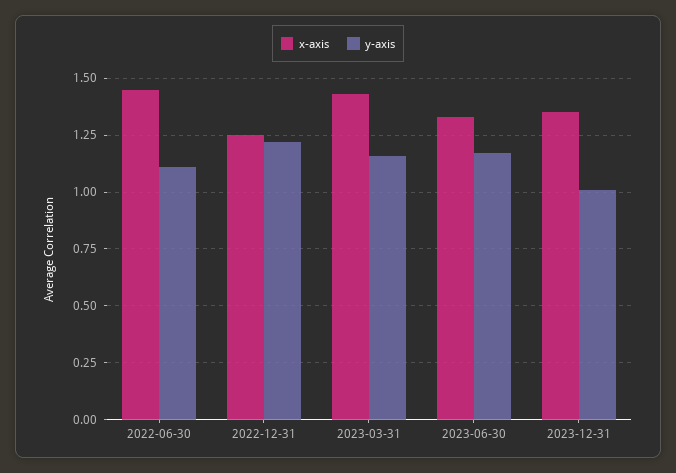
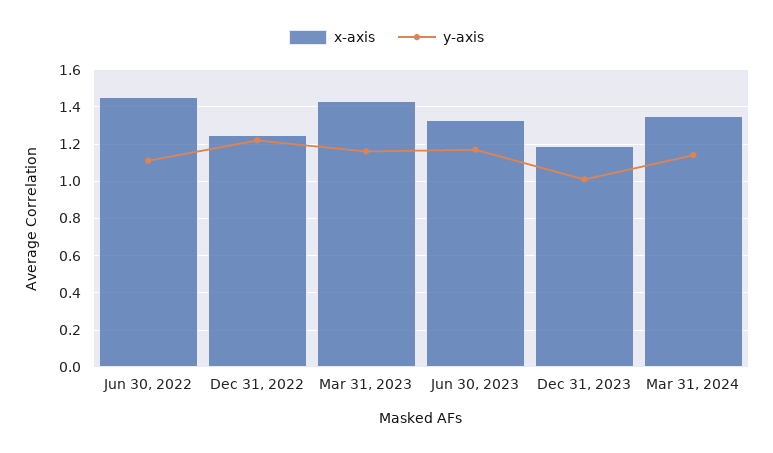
x-axis, 2023-12-31: 1.35 -> 1.2
x-axis, Mar 31, 2024: none -> 1.35
y-axis, Mar 31, 2024: none -> 1.15

